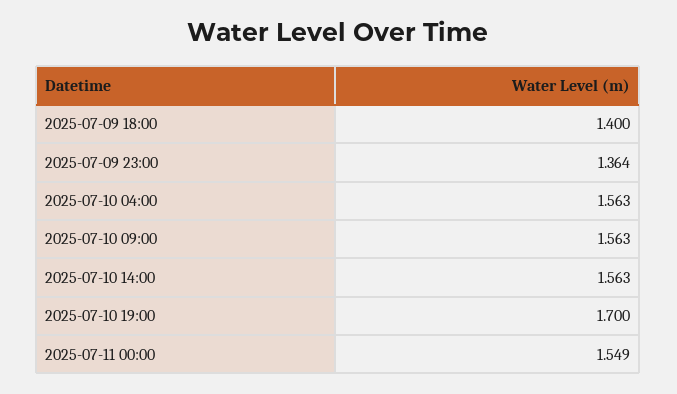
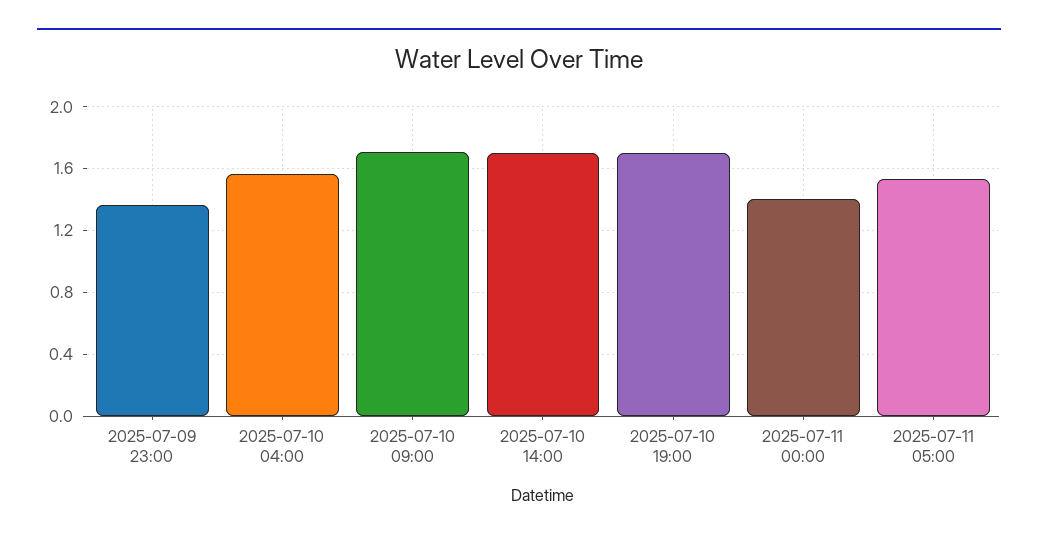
2025-07-09 18:00: 1.4 -> none
2025-07-10 09:00: 1.563 -> 1.7
2025-07-10 14:00: 1.563 -> 1.7
2025-07-11 00:00: 1.549 -> 1.4
2025-07-11 05:00: none -> 1.55

